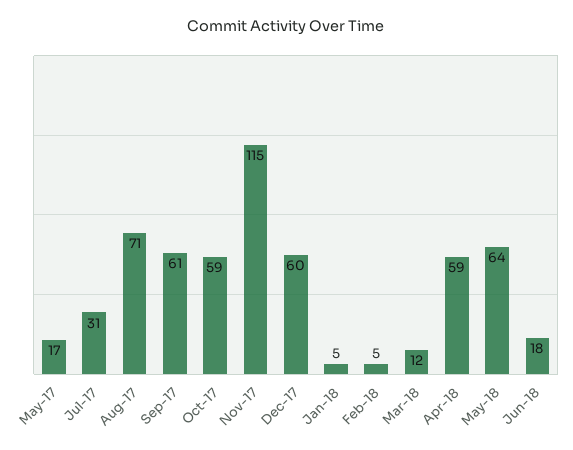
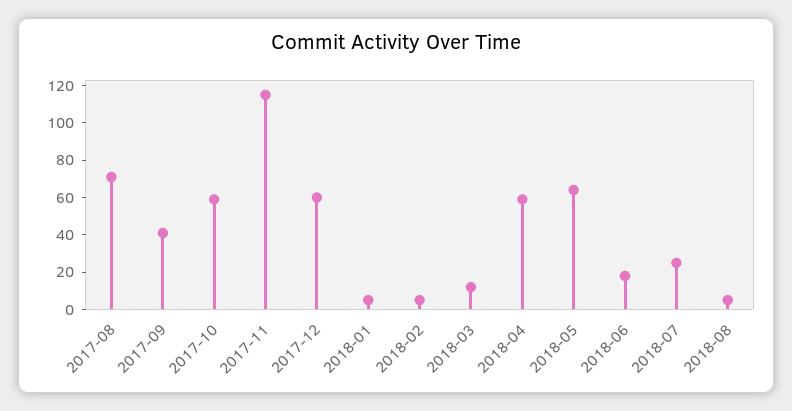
May-17: 17 -> none
Jul-17: 31 -> none
Sep-17: 61 -> 40
2018-07: none -> 25
2018-08: none -> 5

